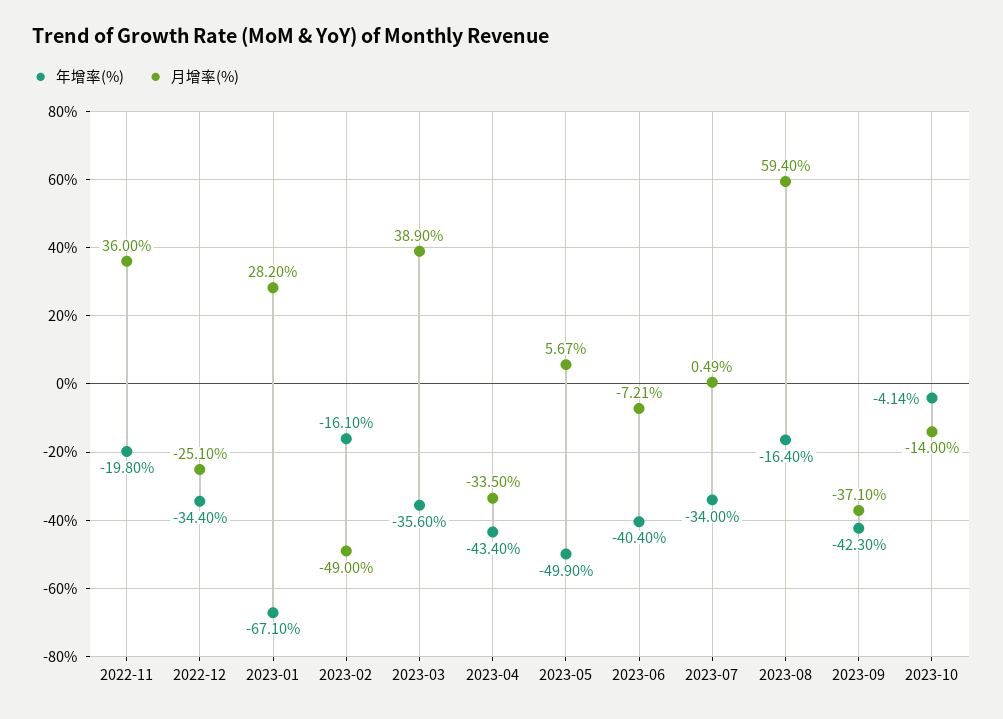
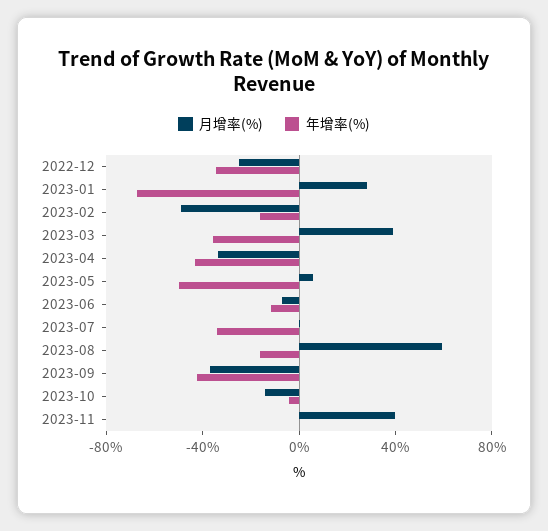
年增率(%), 2022-11: -19.8 -> none
月增率(%), 2022-11: 36 -> none
年增率(%), 2023-06: -40.4 -> -10
月增率(%), 2023-11: none -> 40
年增率(%), 2023-11: none -> 0

